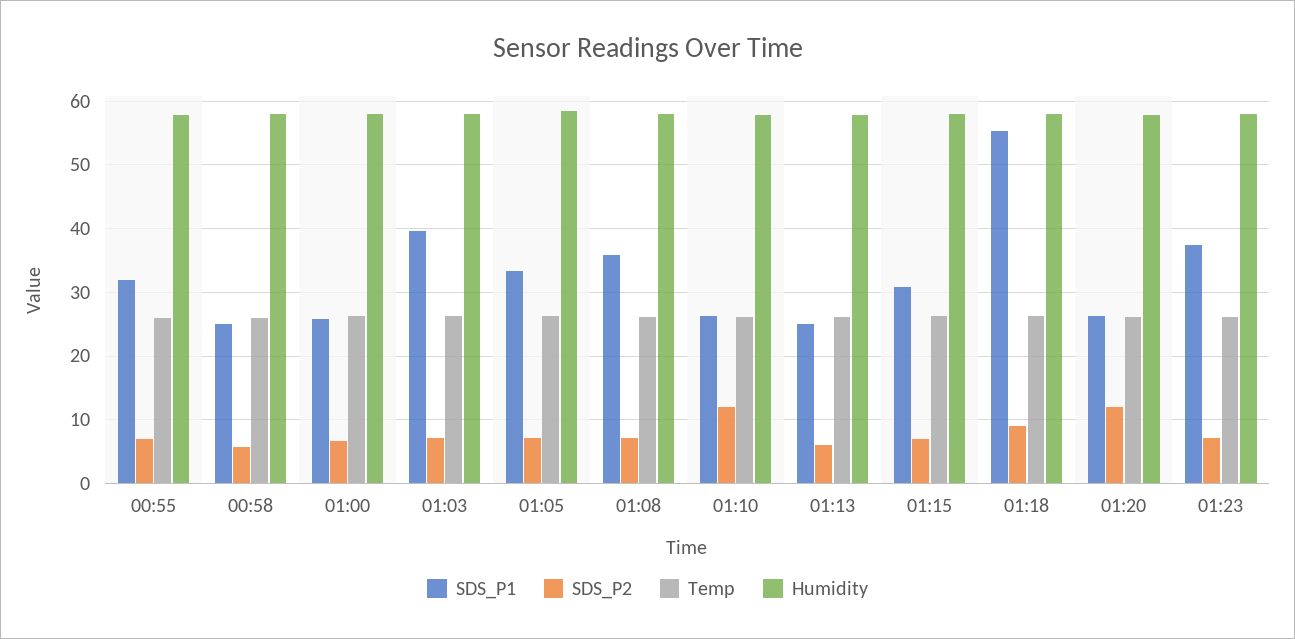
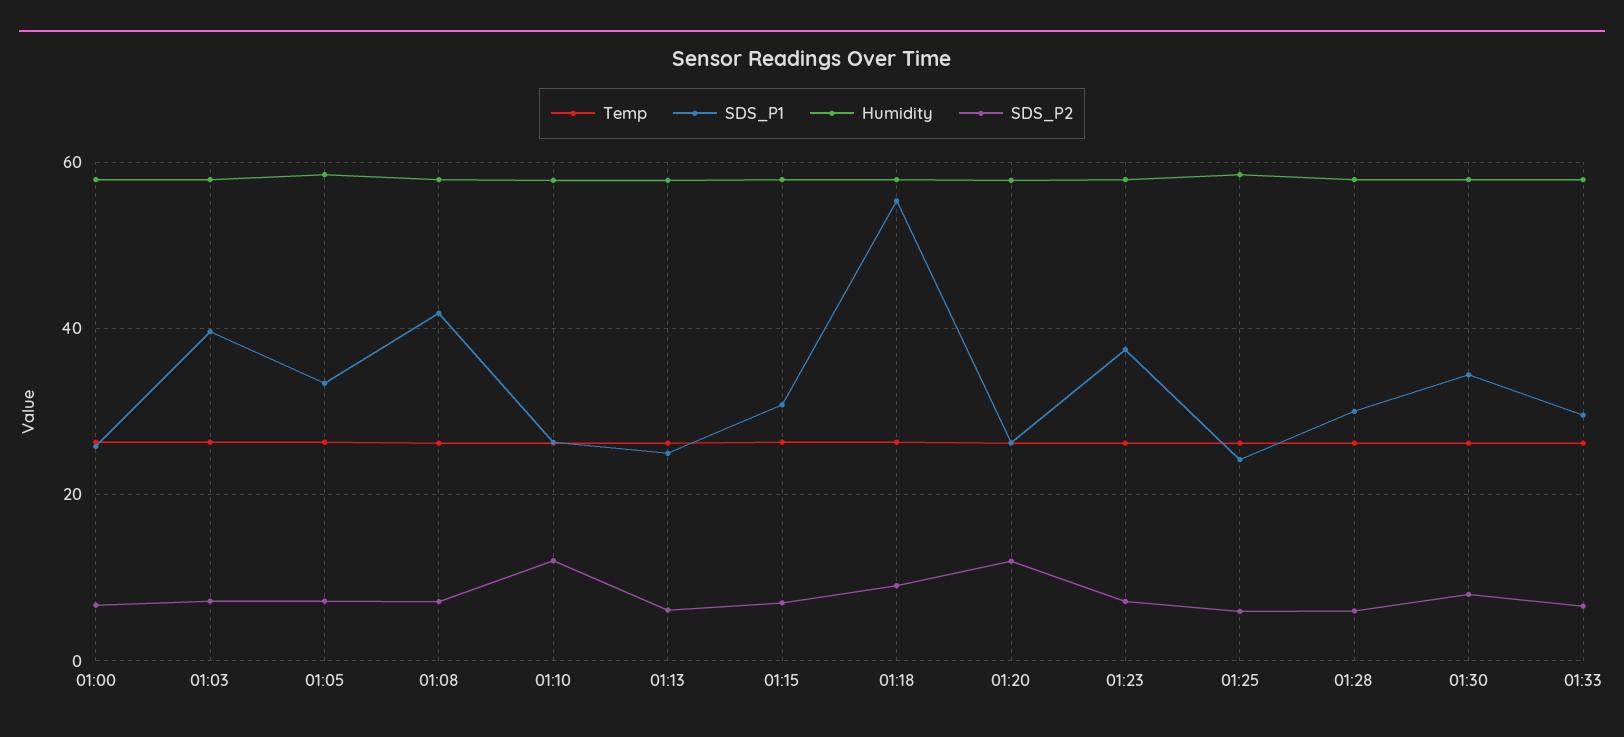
SDS_P1, 00:55: 32 -> none
SDS_P2, 00:55: 7 -> none
Temp, 00:55: 26 -> none
Humidity, 00:55: 58 -> none
SDS_P1, 00:58: 25 -> none
SDS_P2, 00:58: 6 -> none
Temp, 00:58: 26 -> none
Humidity, 00:58: 58 -> none
SDS_P1, 01:08: 36 -> 42
Temp, 01:25: none -> 26
SDS_P1, 01:25: none -> 24
Humidity, 01:25: none -> 58
SDS_P2, 01:25: none -> 6
Temp, 01:28: none -> 26
SDS_P1, 01:28: none -> 30
Humidity, 01:28: none -> 58
SDS_P2, 01:28: none -> 6
Temp, 01:30: none -> 26
SDS_P1, 01:30: none -> 34
Humidity, 01:30: none -> 58
SDS_P2, 01:30: none -> 8
Temp, 01:33: none -> 26
SDS_P1, 01:33: none -> 30
Humidity, 01:33: none -> 58
SDS_P2, 01:33: none -> 6

